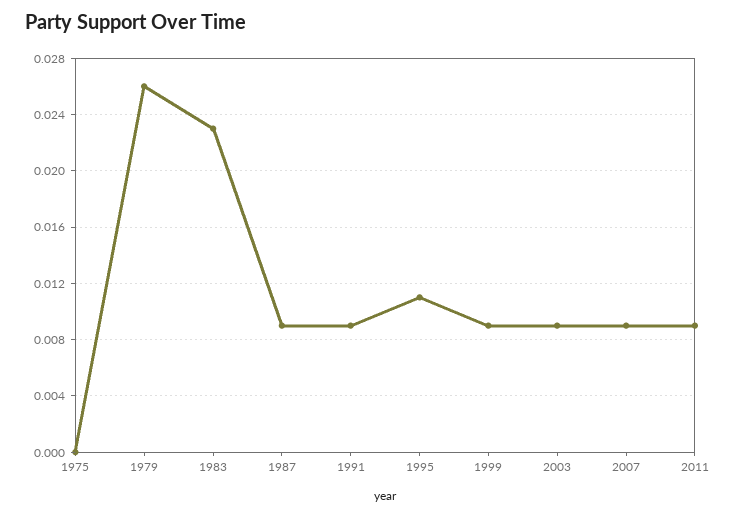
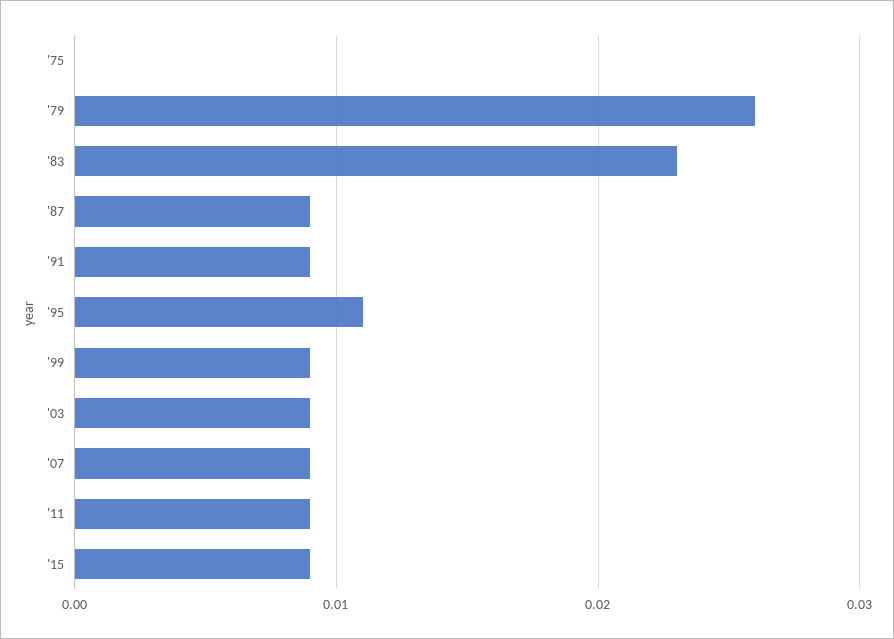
'15: none -> 0.009

